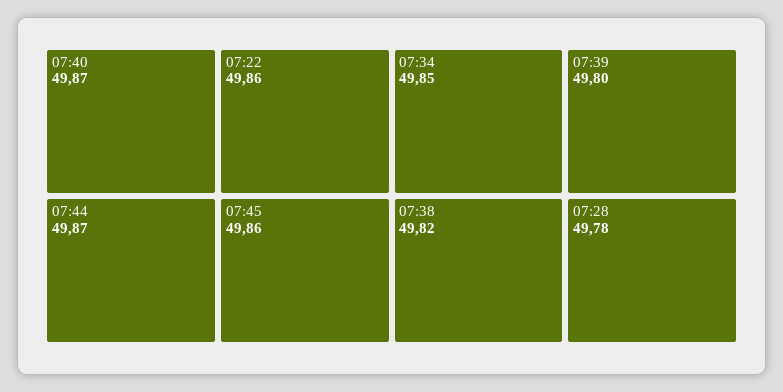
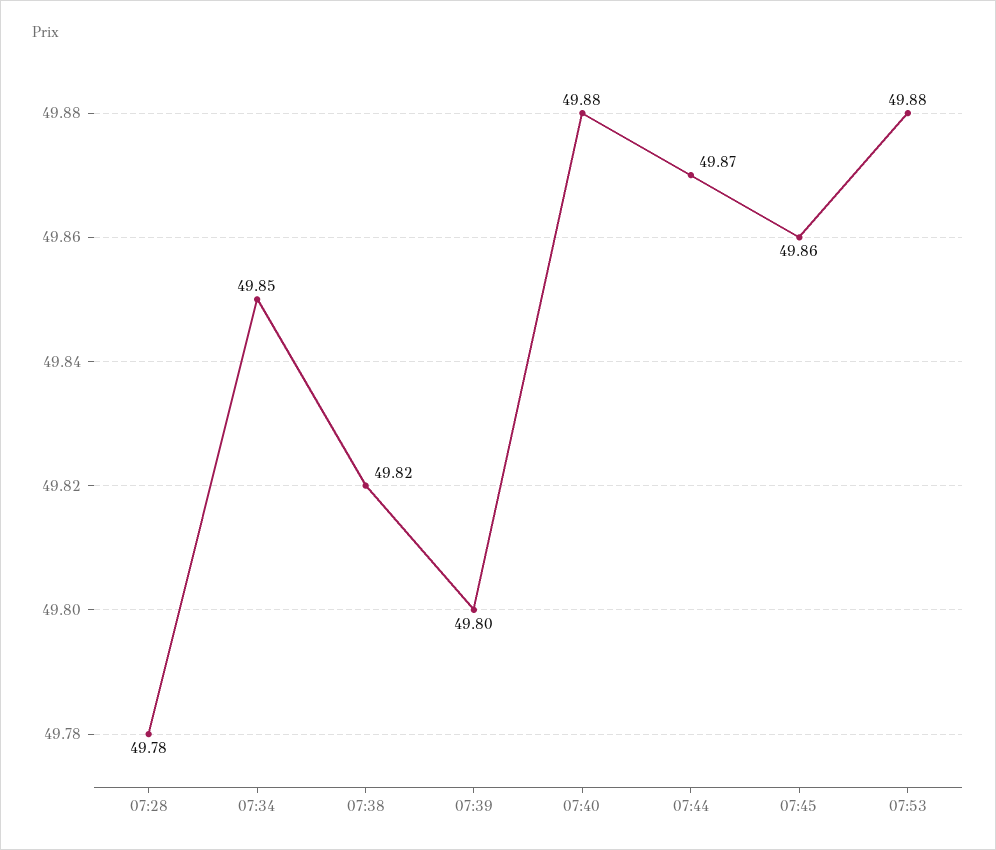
07:40: 49.87 -> 49.88
07:22: 49.86 -> none
07:53: none -> 49.88

